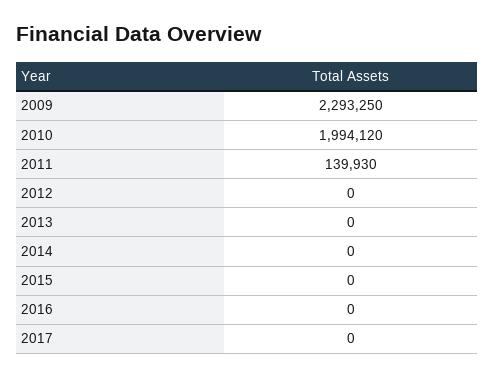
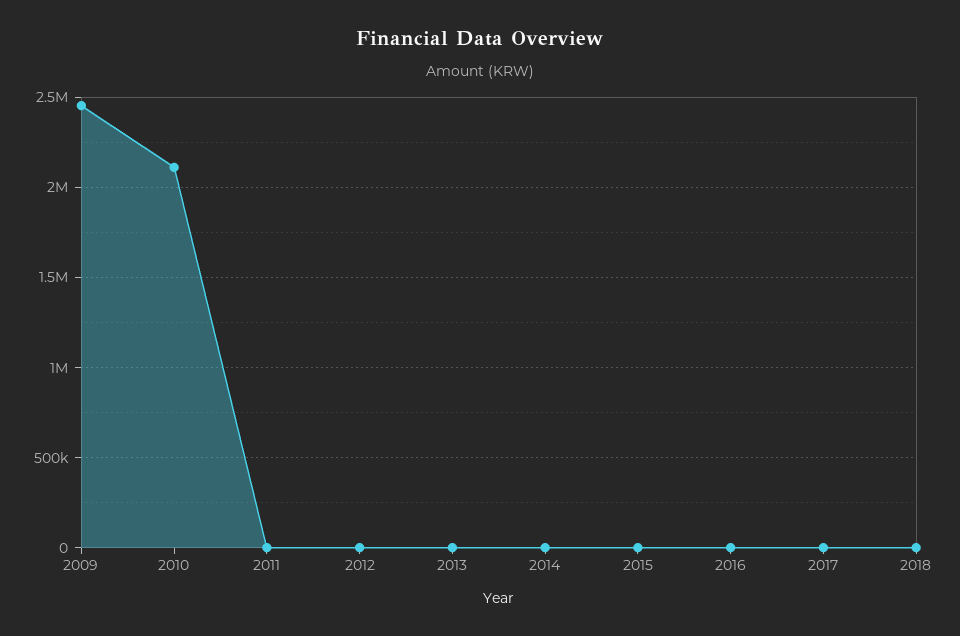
2009: 2293250 -> 2450000
2010: 1994120 -> 2100000
2011: 139930 -> 0
2018: none -> 0

